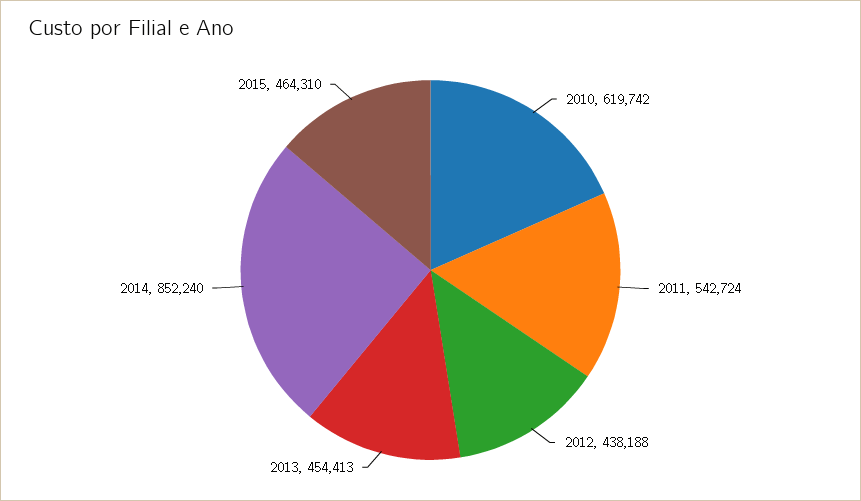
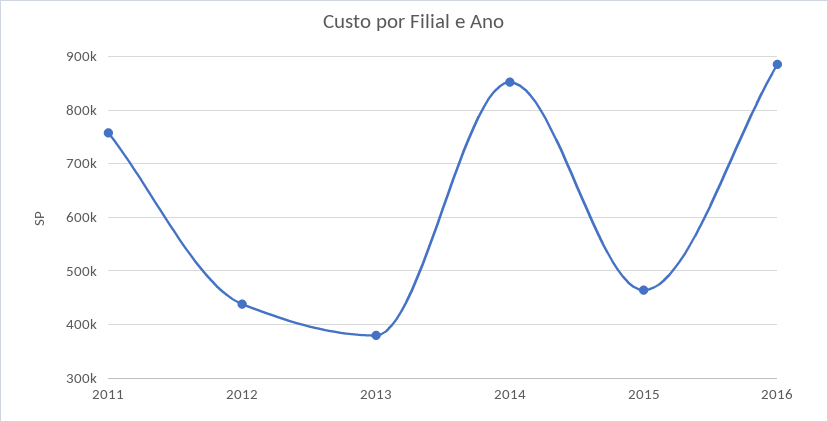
2010: 619742 -> none
2011: 542724 -> 760000
2013: 454413 -> 380000
2016: none -> 880000

